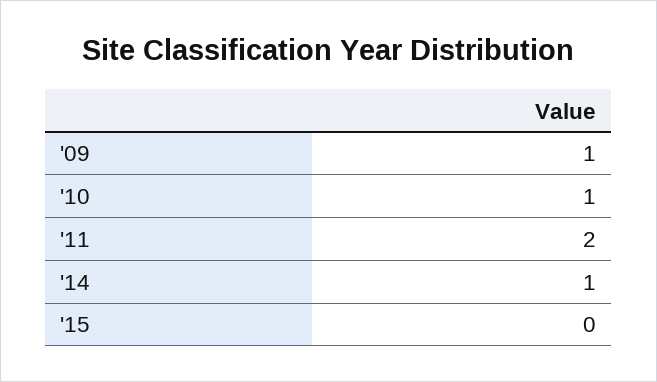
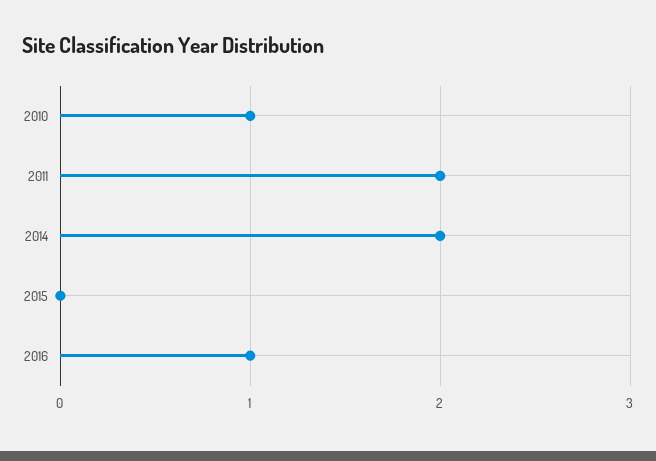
'09: 1 -> none
'14: 1 -> 2
2016: none -> 1

